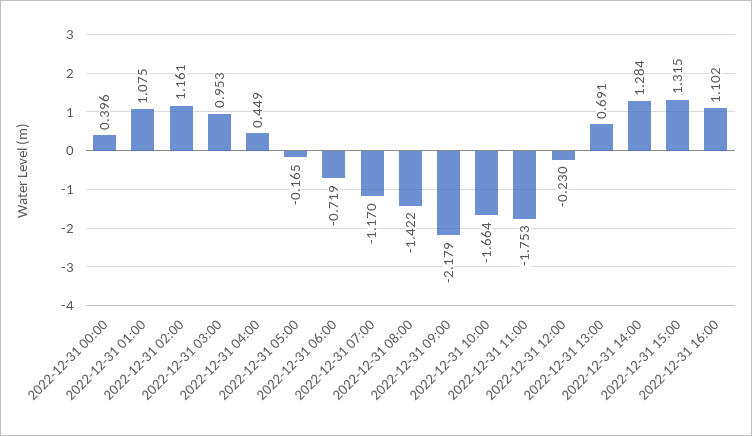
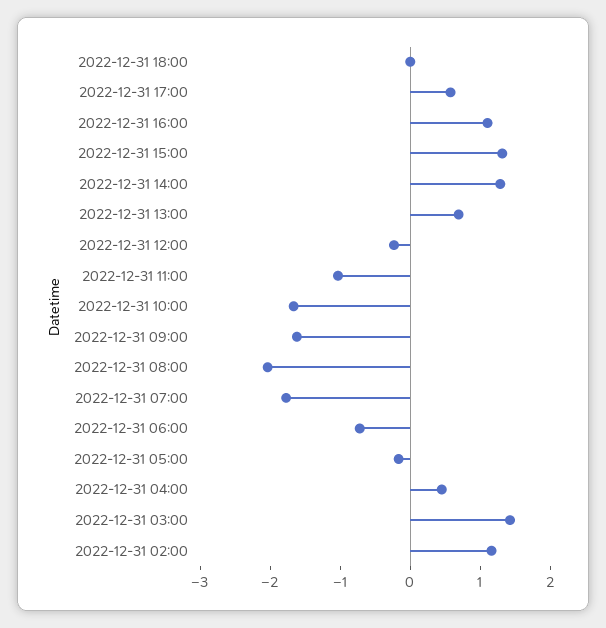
2022-12-31 00:00: 0.396 -> none
2022-12-31 01:00: 1.075 -> none
2022-12-31 03:00: 0.953 -> 1.4
2022-12-31 07:00: -1.17 -> -1.8
2022-12-31 08:00: -1.422 -> -2
2022-12-31 09:00: -2.179 -> -1.6
2022-12-31 11:00: -1.753 -> -1
2022-12-31 18:00: none -> 0
2022-12-31 17:00: none -> 0.6

